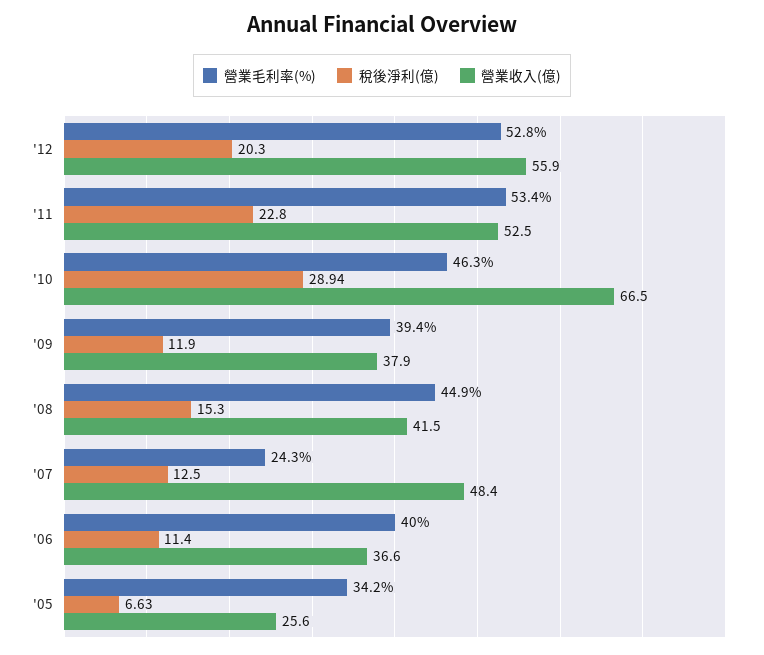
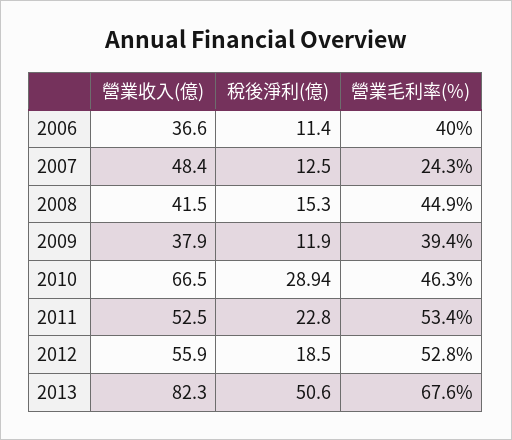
稅後淨利(億), '12: 20.3 -> 18.5
營業毛利率(%), '05: 34.2 -> none
稅後淨利(億), '05: 6.63 -> none
營業收入(億), '05: 25.6 -> none
營業收入(億), 2013: none -> 82.3
稅後淨利(億), 2013: none -> 50.6
營業毛利率(%), 2013: none -> 67.6

